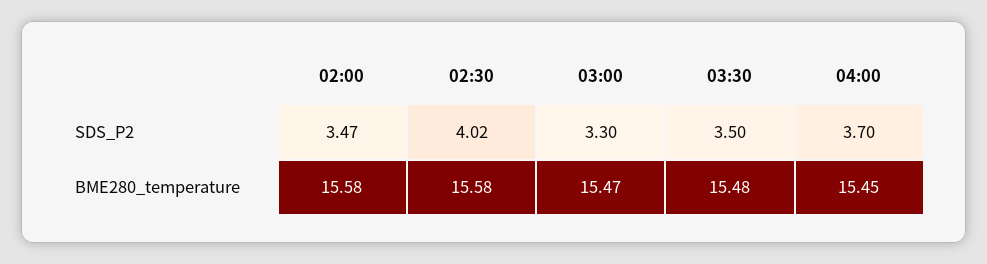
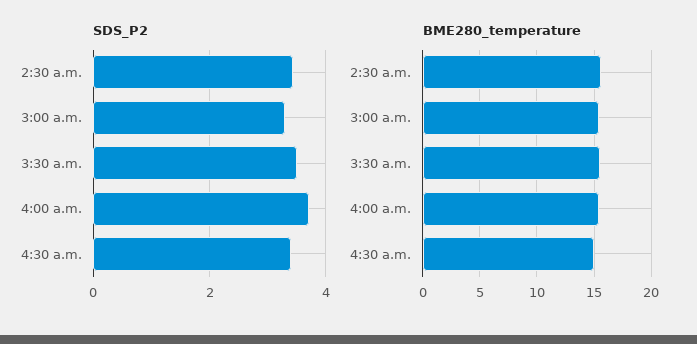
SDS_P2, 02:00: 3.47 -> none
SDS_P2, 02:30: 4.02 -> 3.4
BME280_temperature, 02:00: 15.58 -> none
SDS_P2, 4:30 a.m.: none -> 3.4
BME280_temperature, 4:30 a.m.: none -> 15

